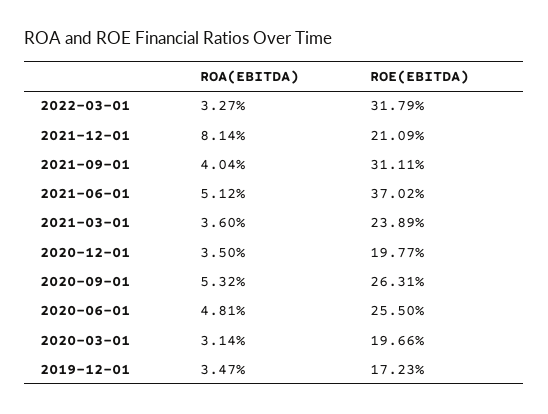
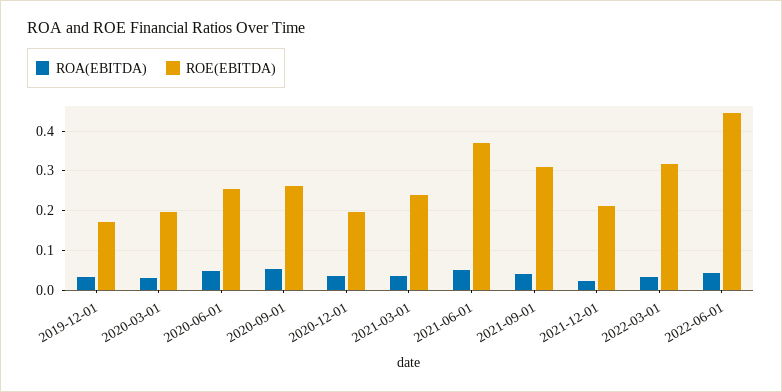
ROA(EBITDA), 2021-12-01: 0.0814 -> 0.02
ROA(EBITDA), 2022-06-01: none -> 0.04
ROE(EBITDA), 2022-06-01: none -> 0.44

